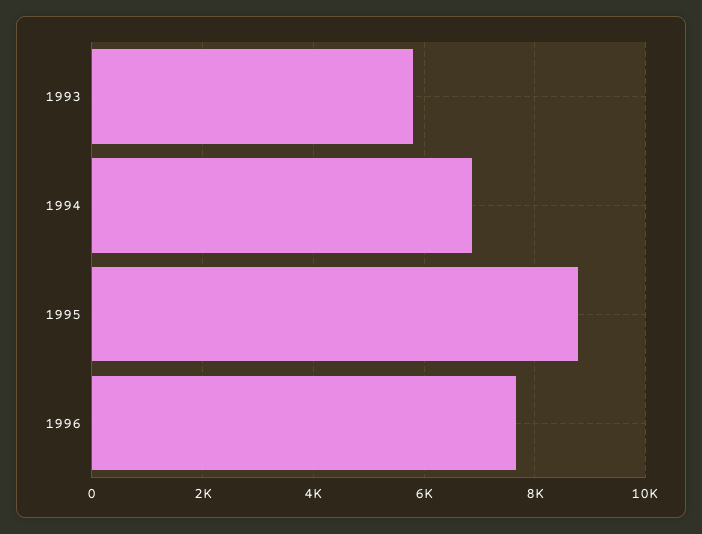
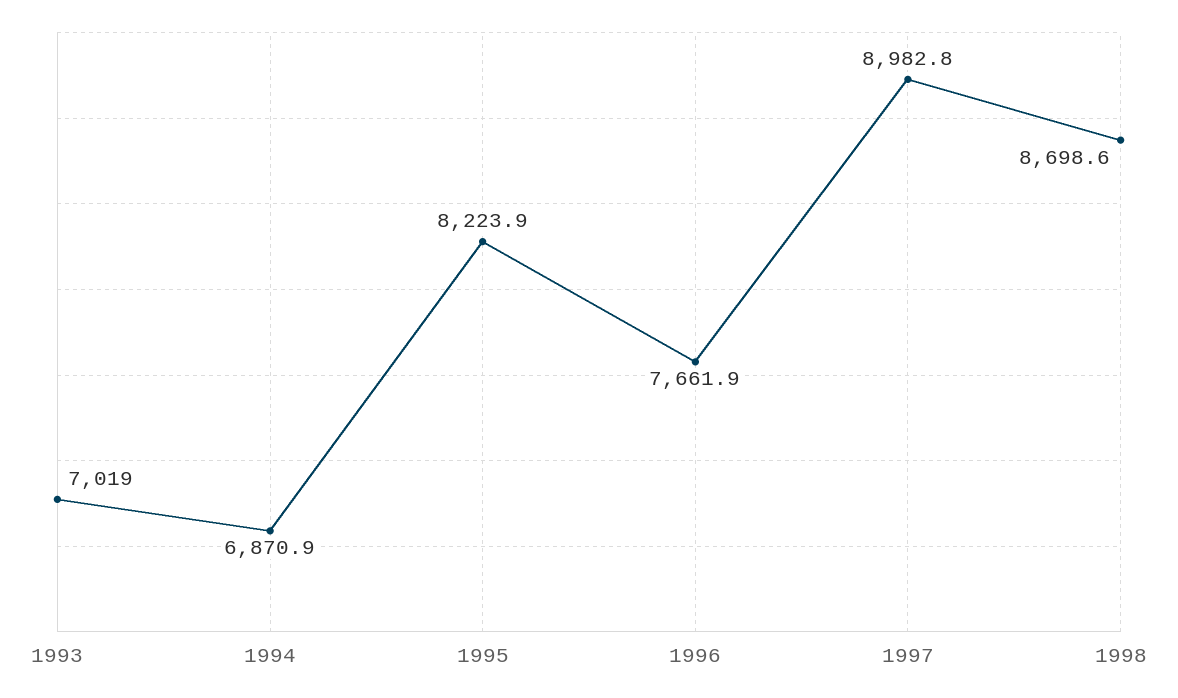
1993: 5800 -> 7019
1995: 8800 -> 8223.9
1997: none -> 8982.8
1998: none -> 8698.6

